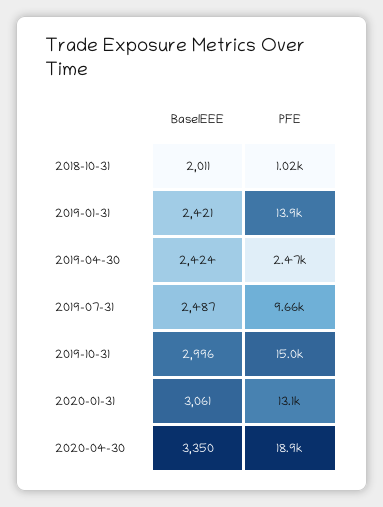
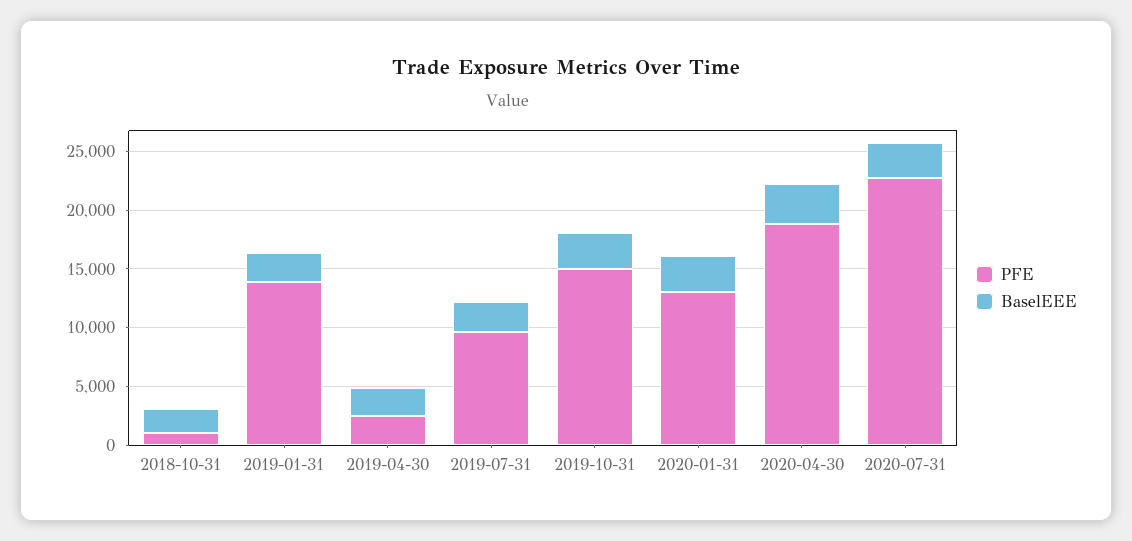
PFE, 2020-07-31: none -> 23000
BaselEEE, 2020-07-31: none -> 3000

